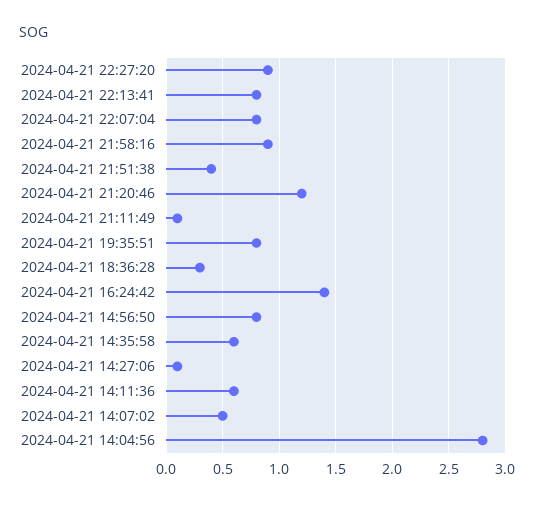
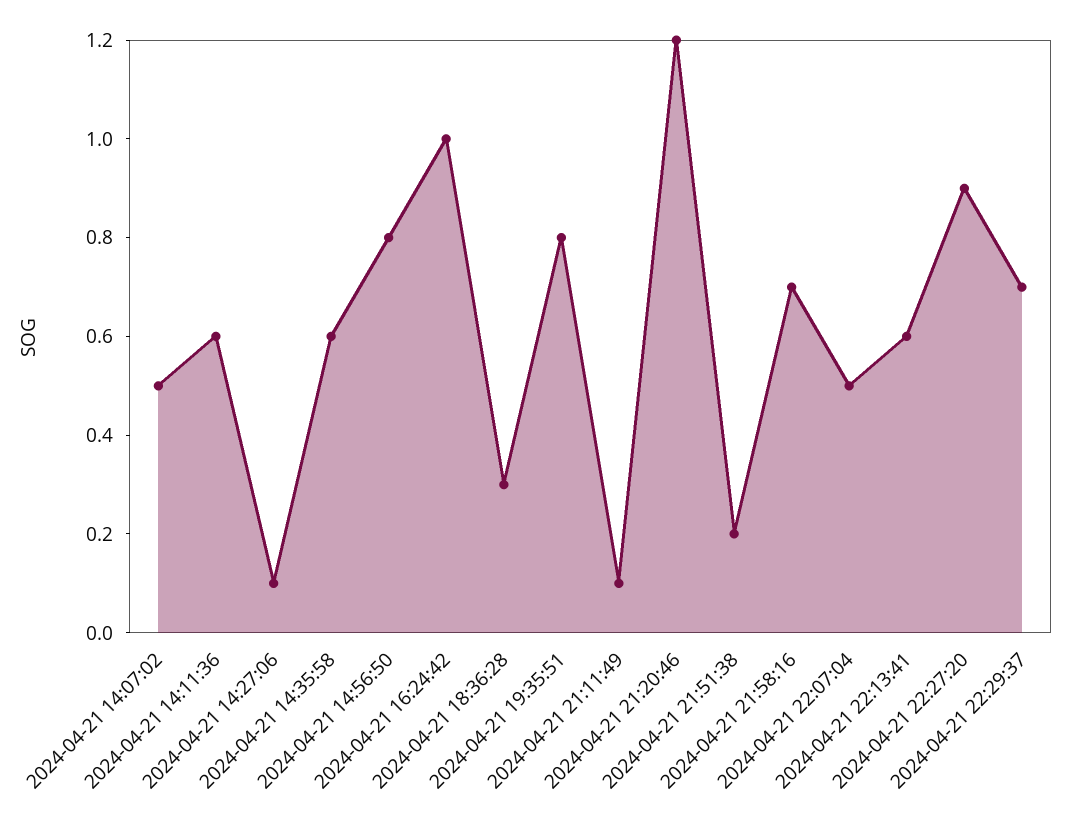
2024-04-21 22:13:41: 0.8 -> 0.6
2024-04-21 22:07:04: 0.8 -> 0.5
2024-04-21 21:58:16: 0.9 -> 0.7
2024-04-21 21:51:38: 0.4 -> 0.2
2024-04-21 16:24:42: 1.4 -> 1
2024-04-21 14:04:56: 2.8 -> none
2024-04-21 22:29:37: none -> 0.7

